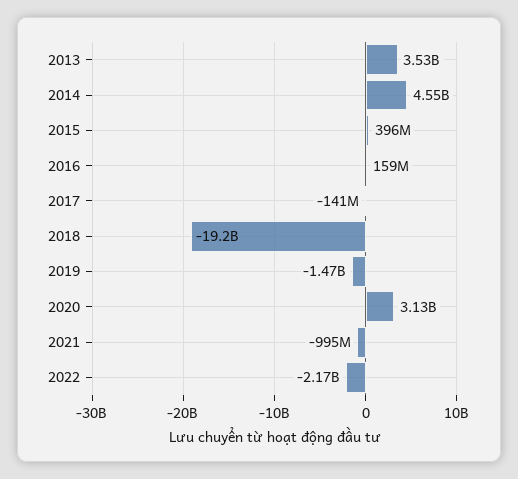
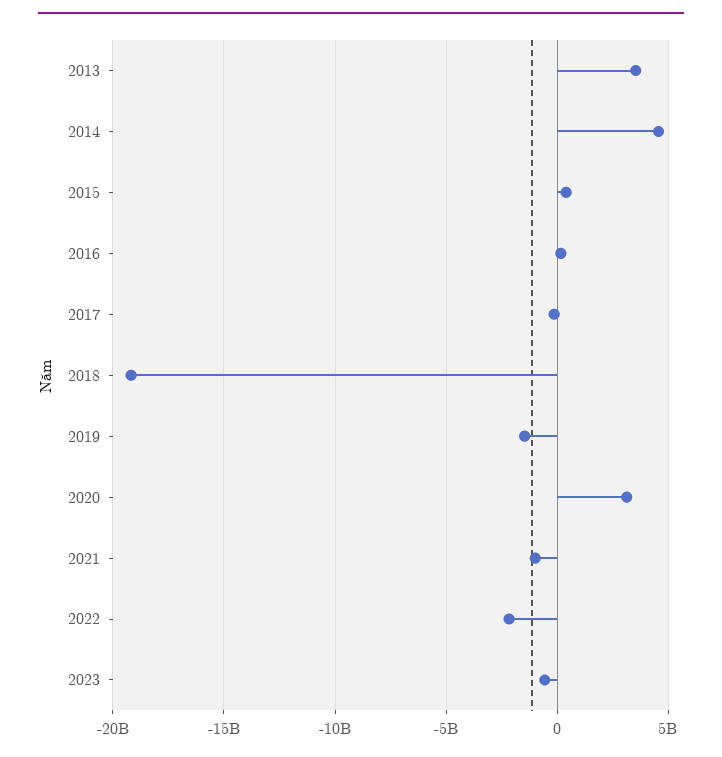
2023: none -> -500000000

